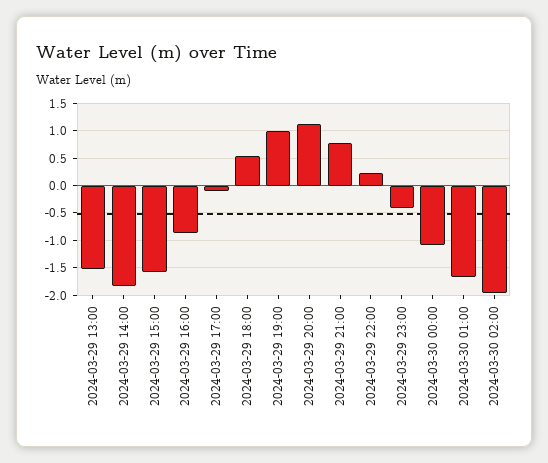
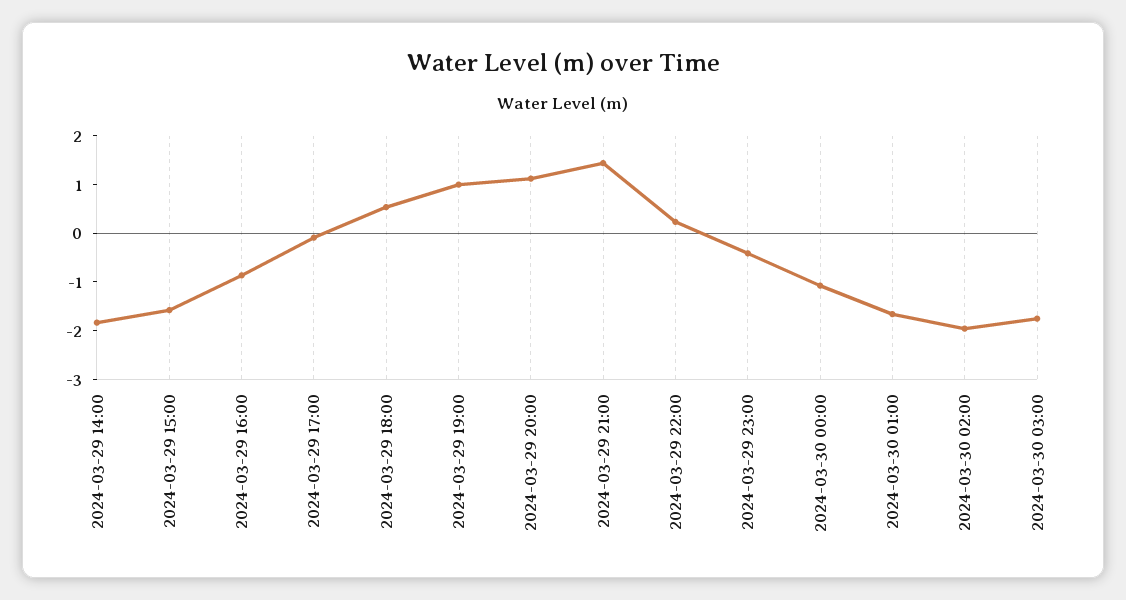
2024-03-29 13:00: -1.5 -> none
2024-03-29 21:00: 0.75 -> 1.4
2024-03-30 03:00: none -> -1.8

